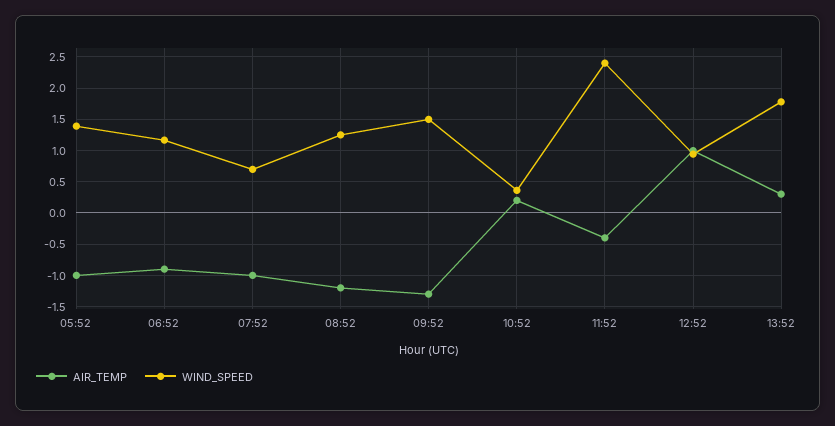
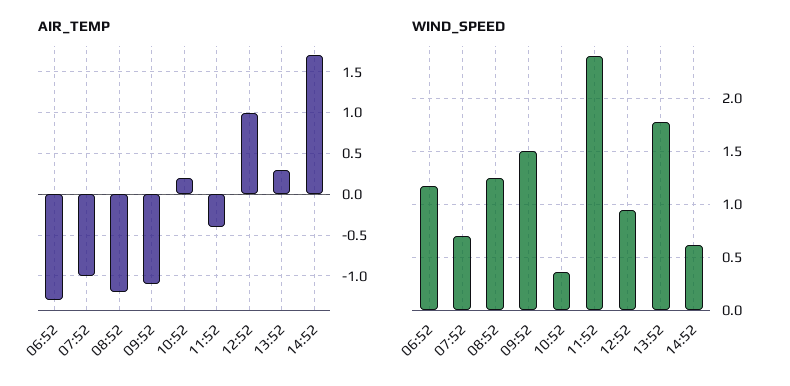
AIR_TEMP, 05:52: -1 -> none
WIND_SPEED, 05:52: 1.4 -> none
AIR_TEMP, 06:52: -0.9 -> -1.3
AIR_TEMP, 09:52: -1.3 -> -1.1
AIR_TEMP, 14:52: none -> 1.7
WIND_SPEED, 14:52: none -> 0.6

